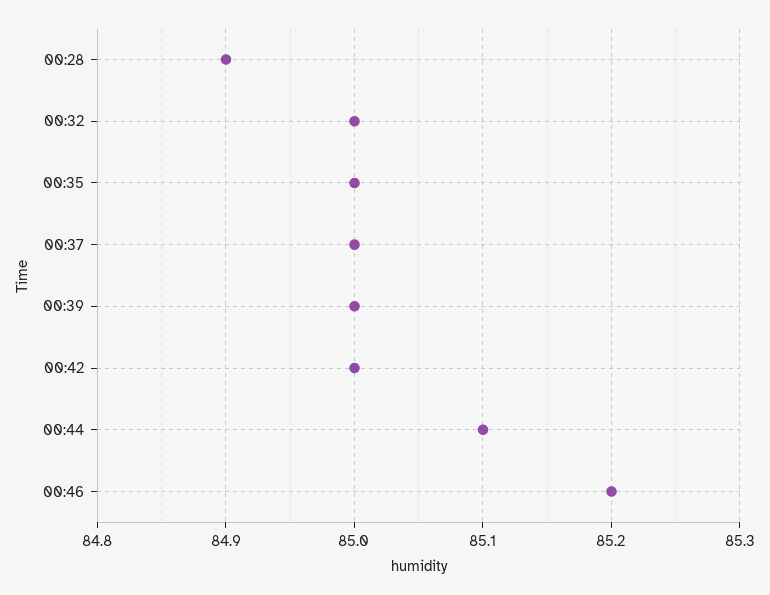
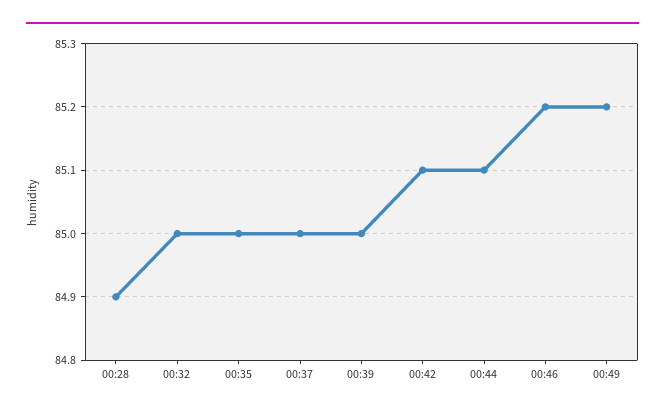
00:42: 85 -> 85.1
00:49: none -> 85.2

